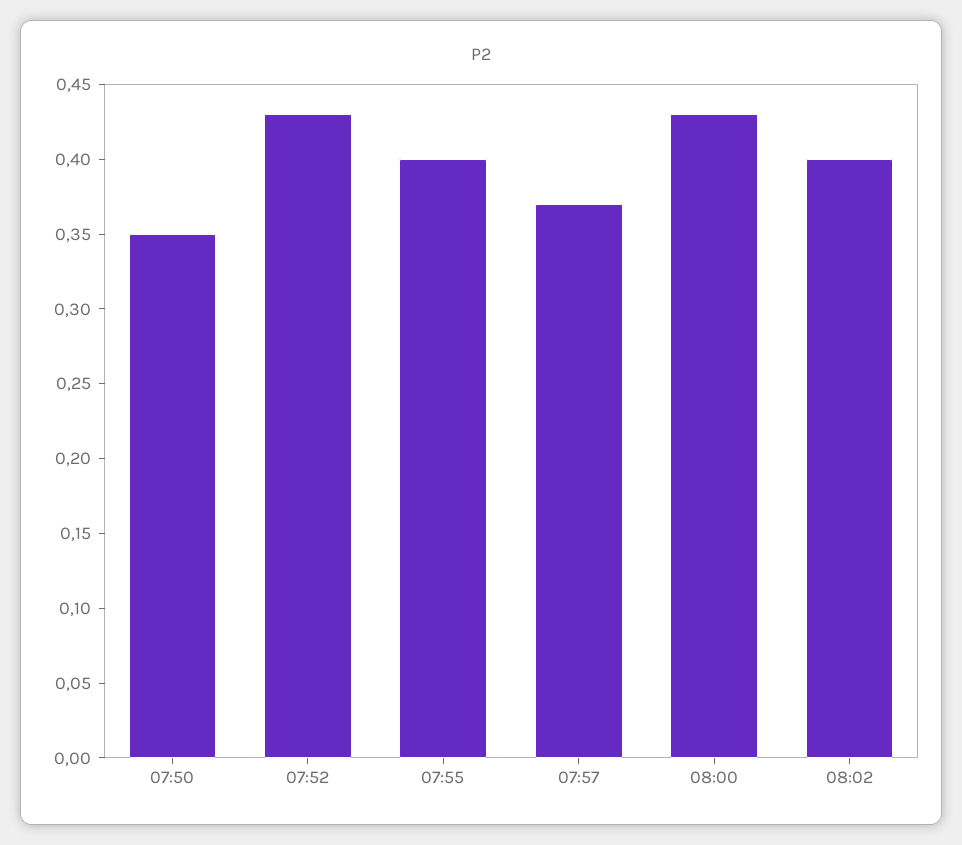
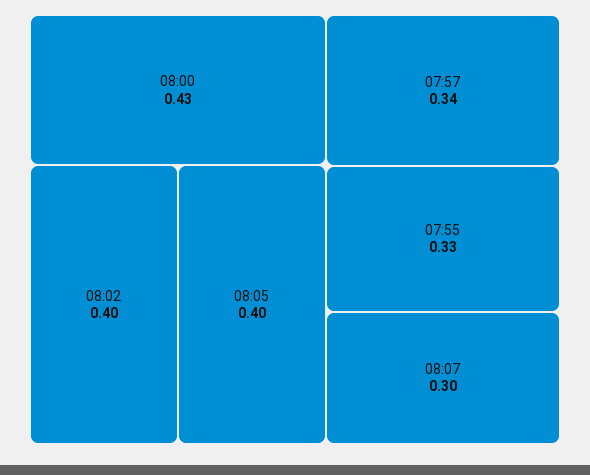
07:50: 0.35 -> none
07:52: 0.43 -> none
07:55: 0.4 -> 0.33
07:57: 0.37 -> 0.34
08:05: none -> 0.4
08:07: none -> 0.3

